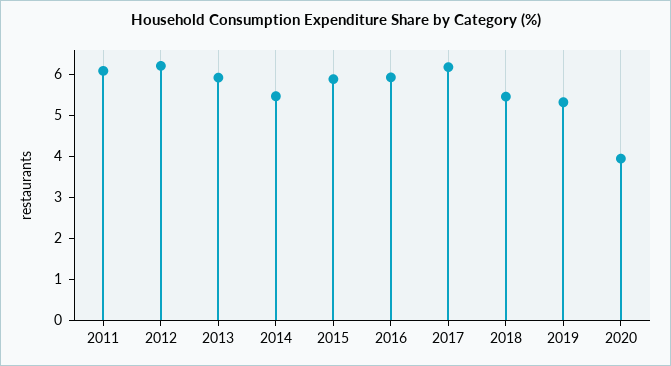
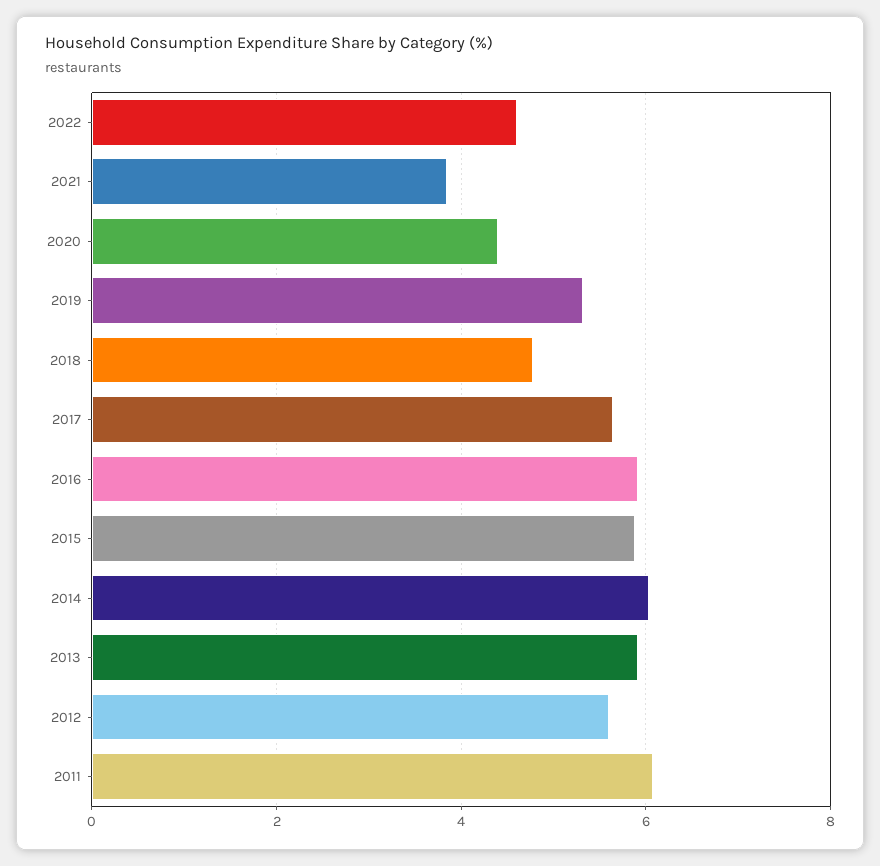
2012: 6.2 -> 5.6
2014: 5.4 -> 6
2017: 6.2 -> 5.6
2018: 5.4 -> 4.8
2020: 4 -> 4.4
2022: none -> 4.6
2021: none -> 3.8

